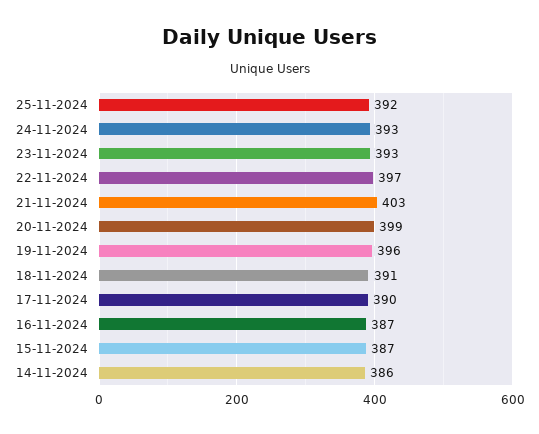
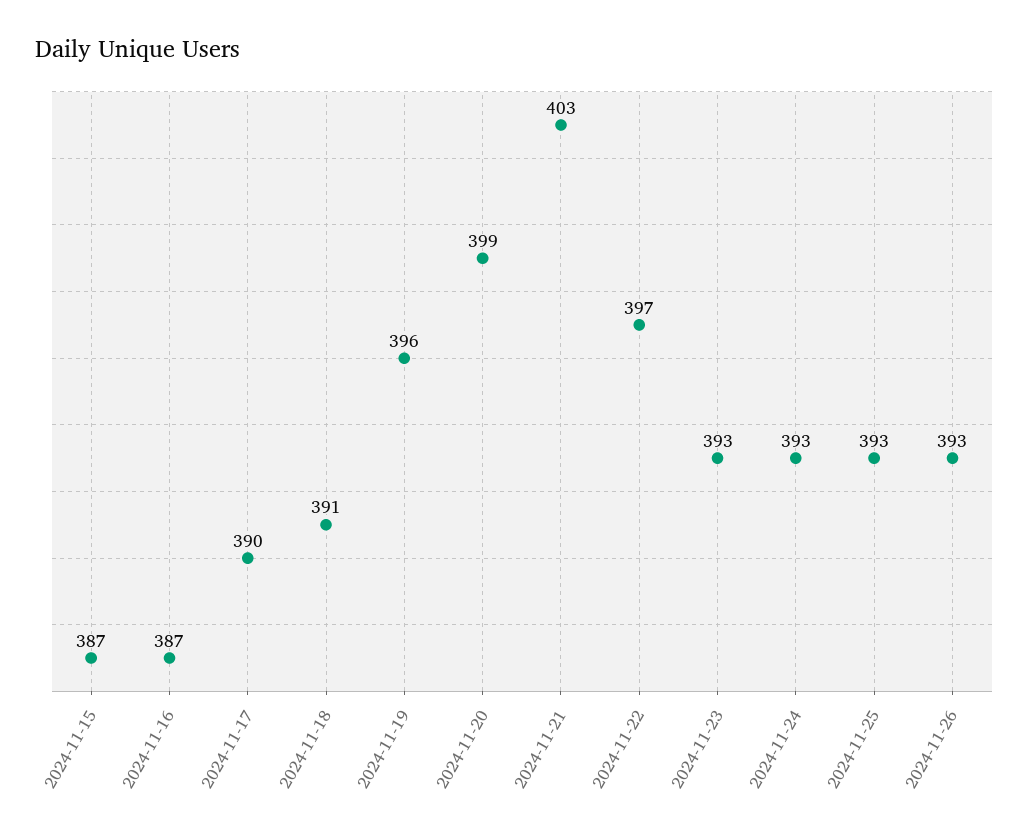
25-11-2024: 392 -> 393
14-11-2024: 386 -> none
2024-11-26: none -> 393

